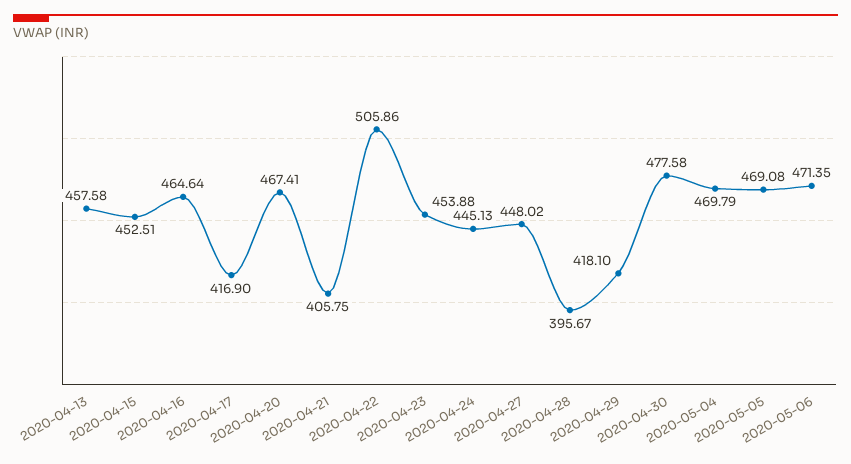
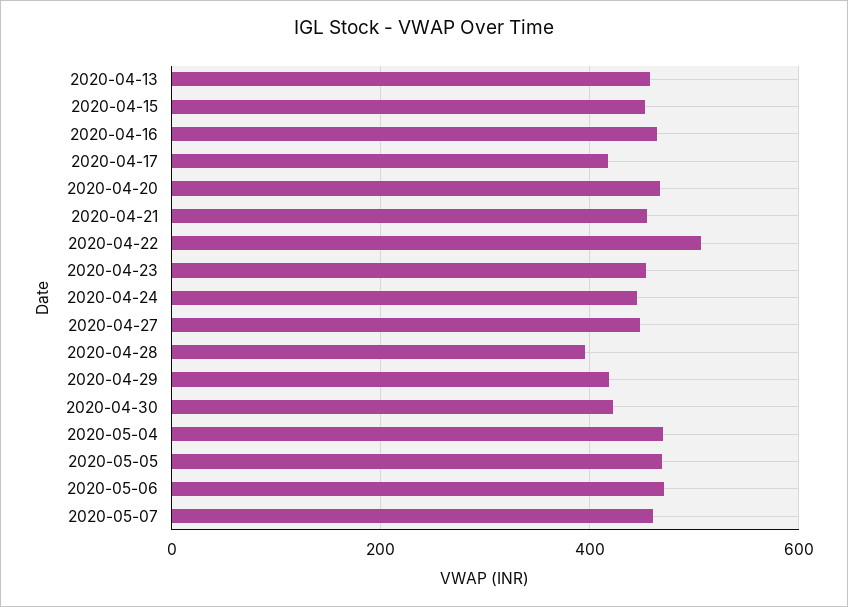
2020-04-21: 405.75 -> 460
2020-04-30: 477.58 -> 420
2020-05-07: none -> 460

